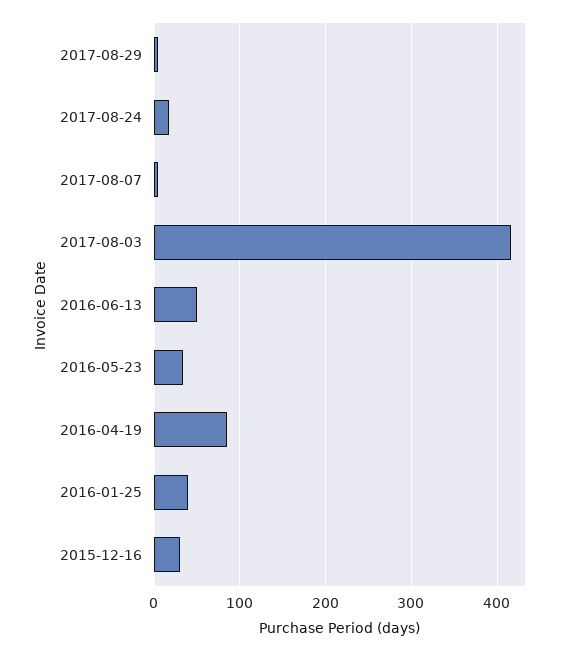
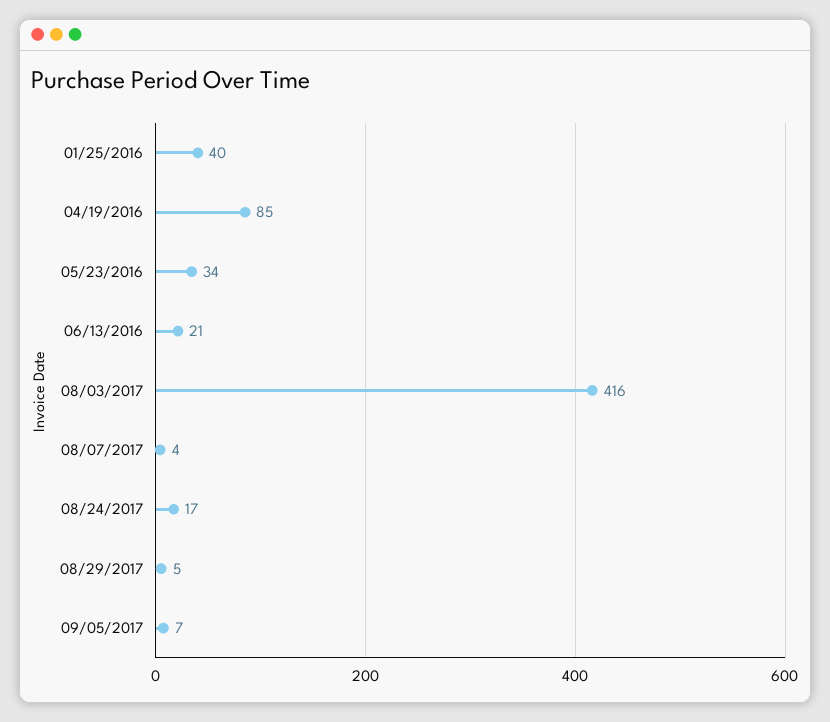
2016-06-13: 50 -> 21
2015-12-16: 30 -> none
09/05/2017: none -> 7

